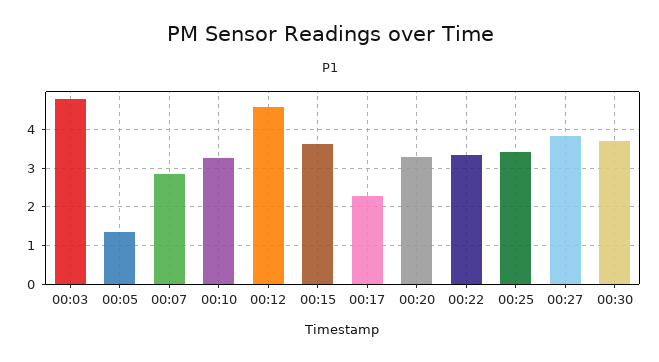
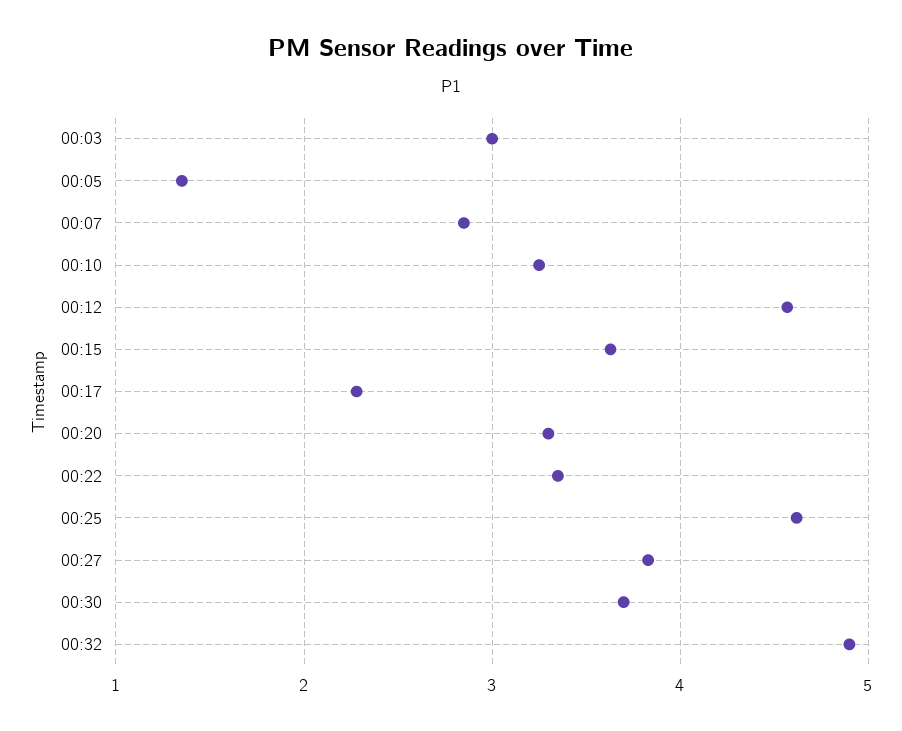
00:03: 4.8 -> 3
00:25: 3.4 -> 4.6
00:32: none -> 4.9

